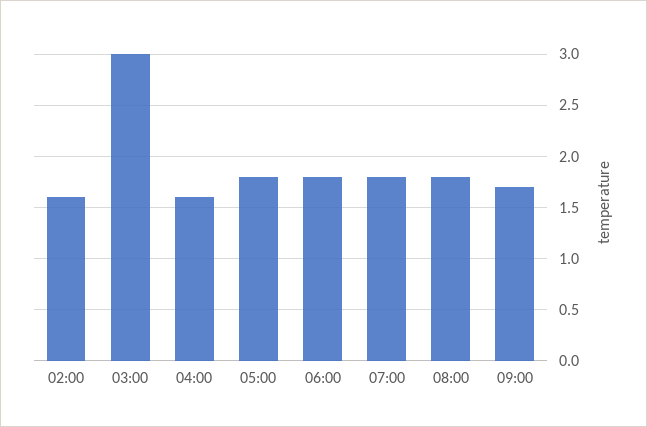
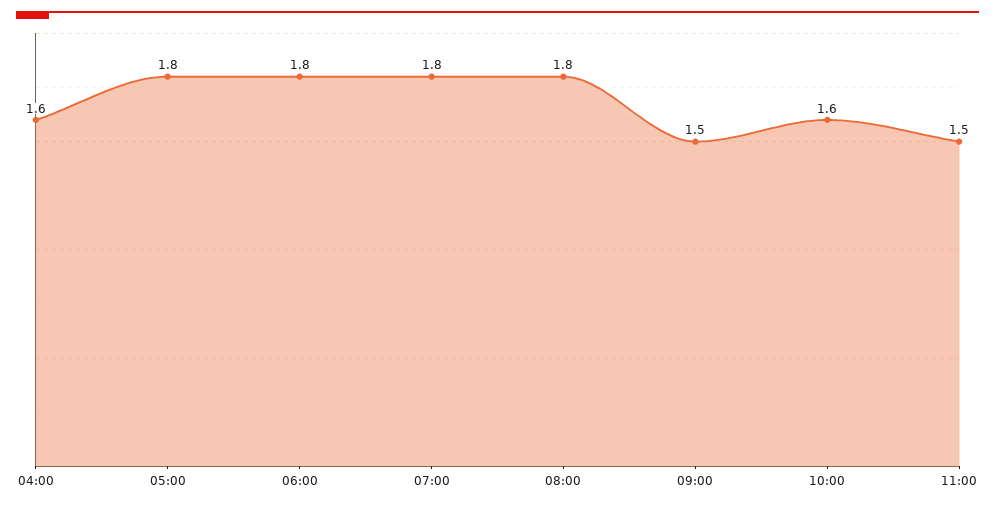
02:00: 1.6 -> none
03:00: 3 -> none
09:00: 1.7 -> 1.5
10:00: none -> 1.6
11:00: none -> 1.5

